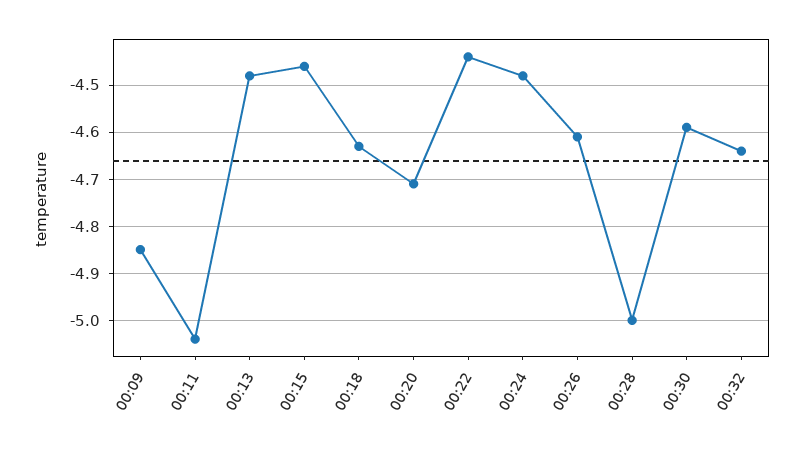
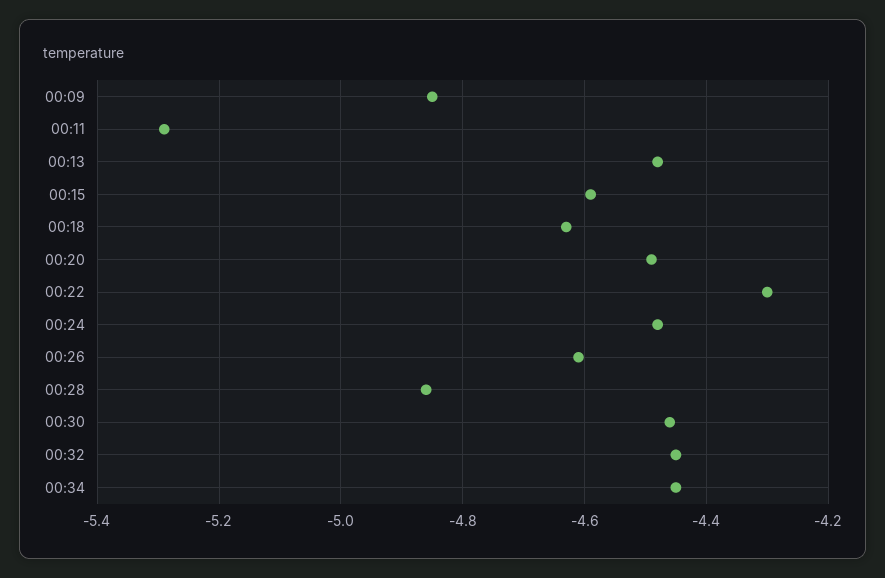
00:11: -5.05 -> -5.3
00:15: -4.45 -> -4.6
00:20: -4.7 -> -4.5
00:22: -4.45 -> -4.3
00:28: -5 -> -4.85
00:30: -4.6 -> -4.45
00:32: -4.65 -> -4.45
00:34: none -> -4.45

